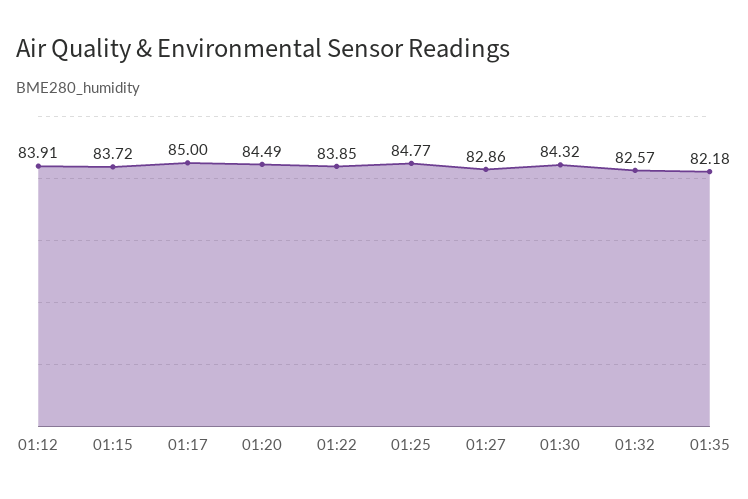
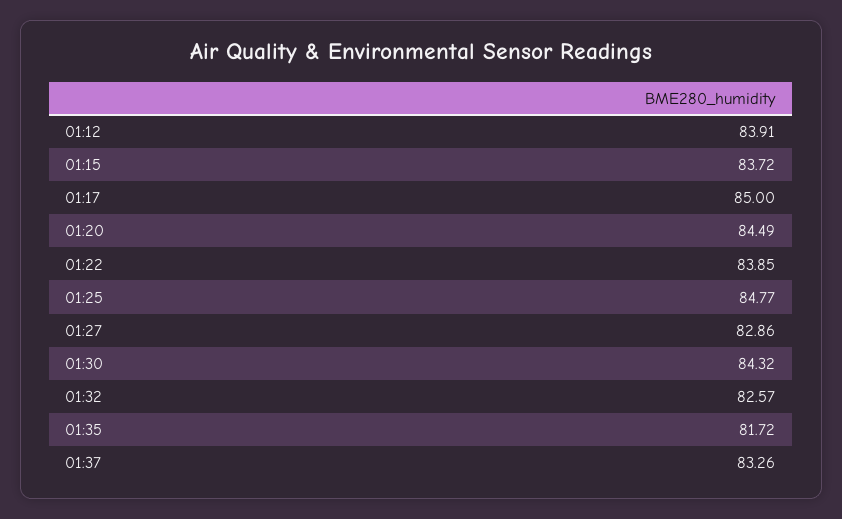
01:35: 82.18 -> 81.72
01:37: none -> 83.26

